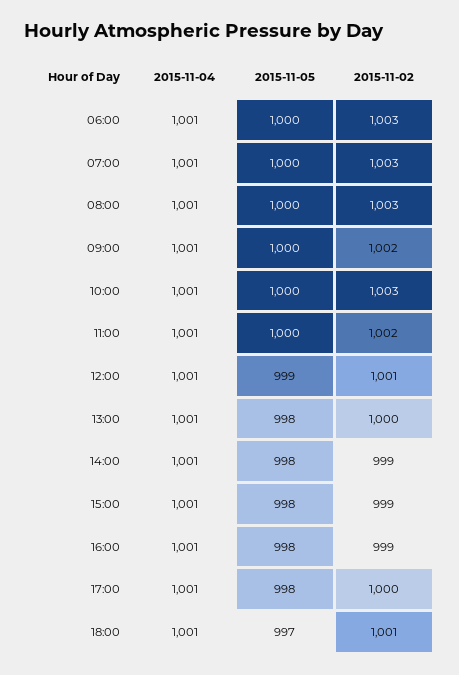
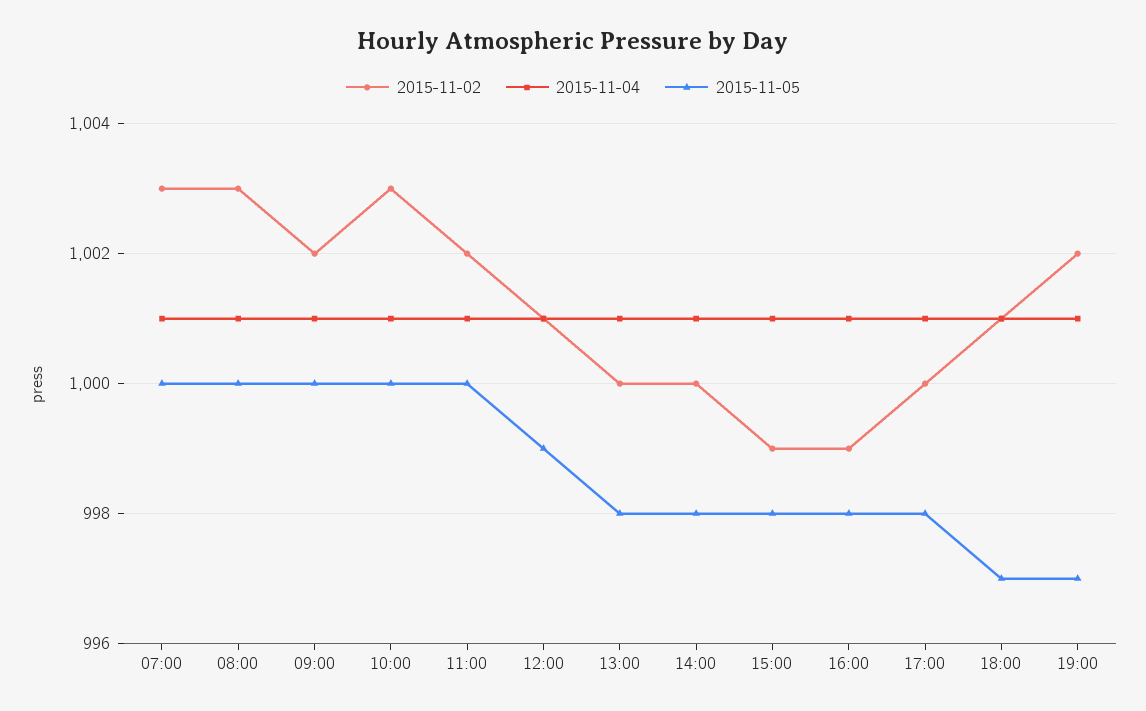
2015-11-04, 06:00: 1001 -> none
2015-11-05, 06:00: 1000 -> none
2015-11-02, 06:00: 1003 -> none
2015-11-02, 14:00: 999 -> 1000
2015-11-02, 19:00: none -> 1002
2015-11-04, 19:00: none -> 1001
2015-11-05, 19:00: none -> 997

